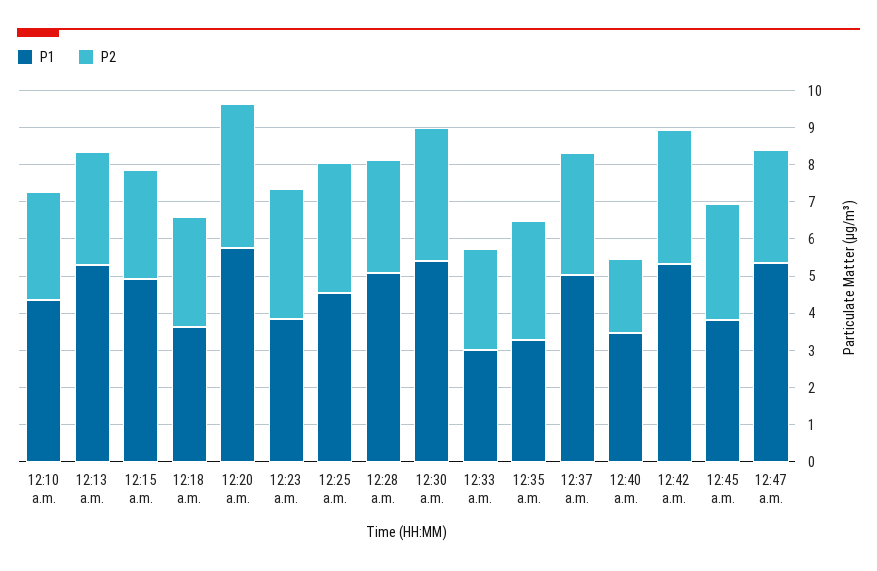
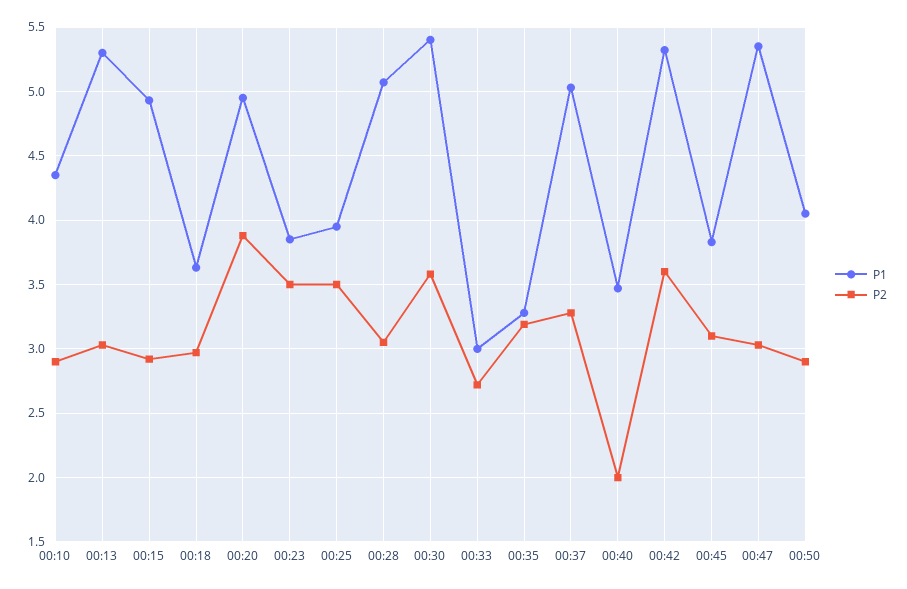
P1, 12:20 a.m.: 5.75 -> 4.95
P1, 12:25 a.m.: 4.5 -> 3.95
P1, 00:50: none -> 4.05
P2, 00:50: none -> 2.9

